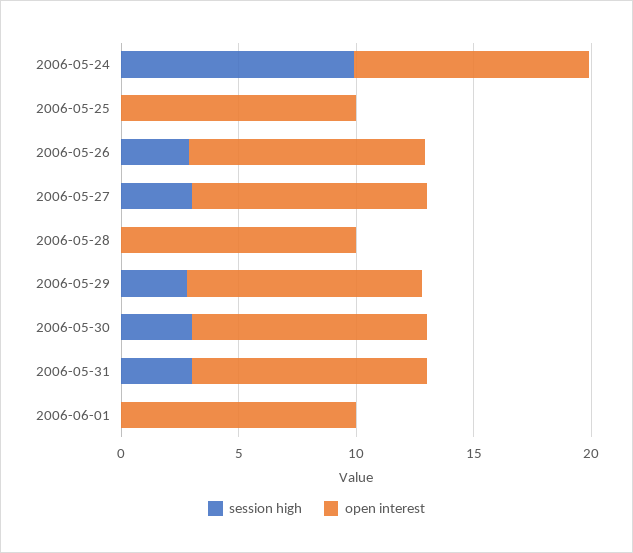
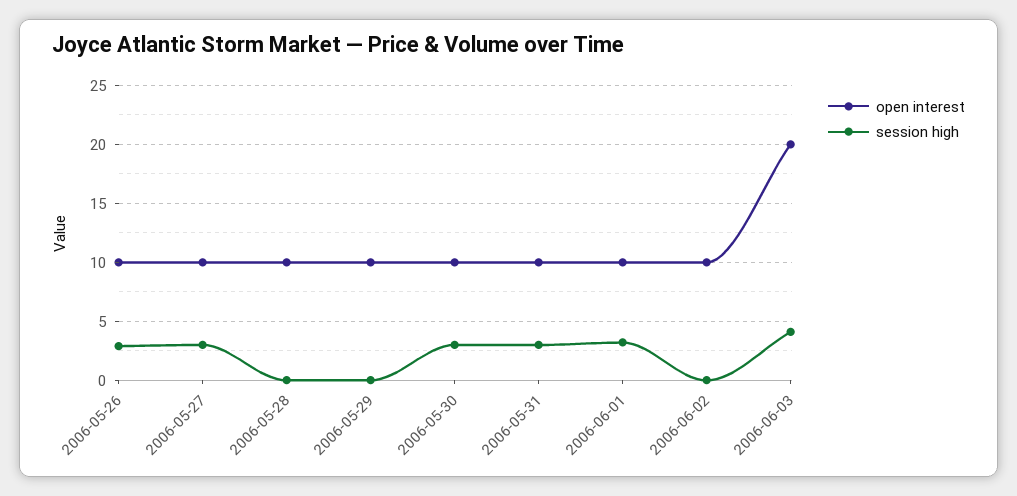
session high, 2006-05-24: 10 -> none
open interest, 2006-05-24: 10 -> none
session high, 2006-05-25: 0 -> none
open interest, 2006-05-25: 10 -> none
session high, 2006-05-29: 3 -> 0
session high, 2006-06-01: 0 -> 3
open interest, 2006-06-02: none -> 10
session high, 2006-06-02: none -> 0
open interest, 2006-06-03: none -> 20
session high, 2006-06-03: none -> 4

